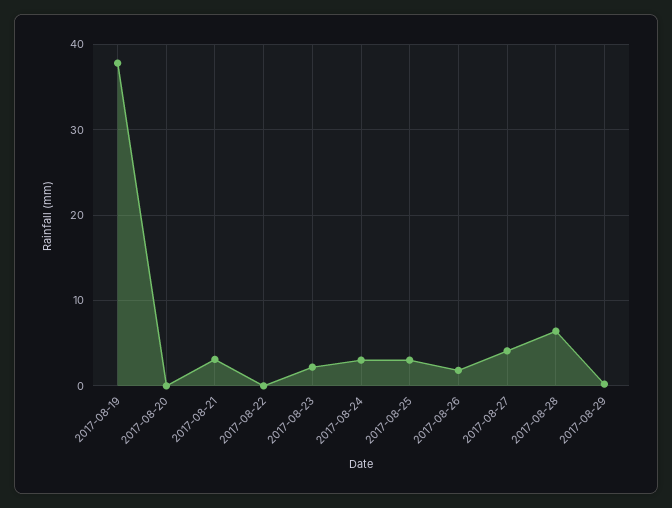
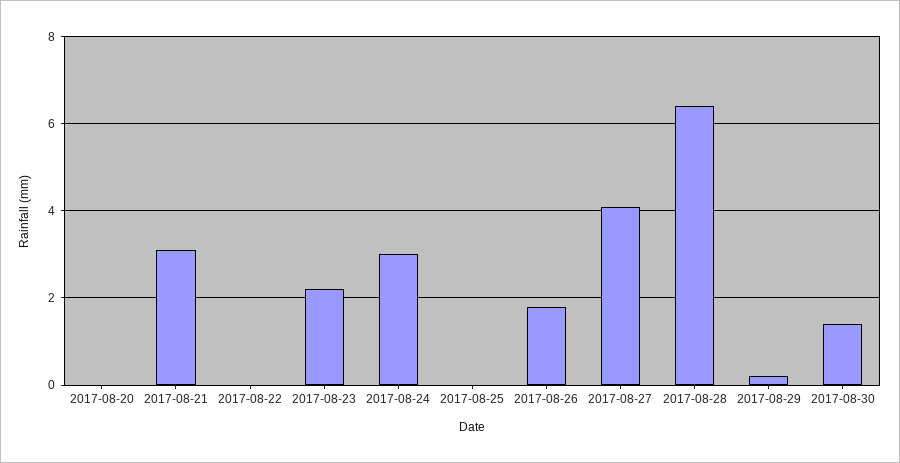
2017-08-19: 38 -> none
2017-08-25: 3 -> 0
2017-08-30: none -> 1.5

